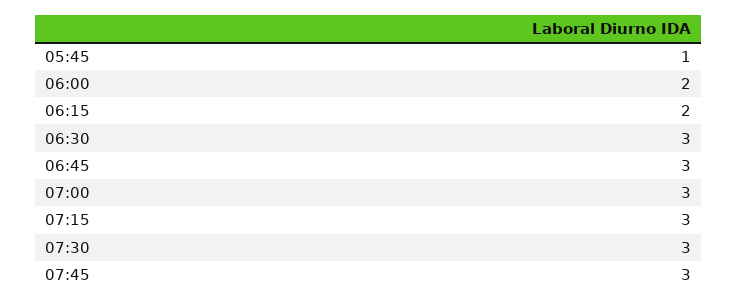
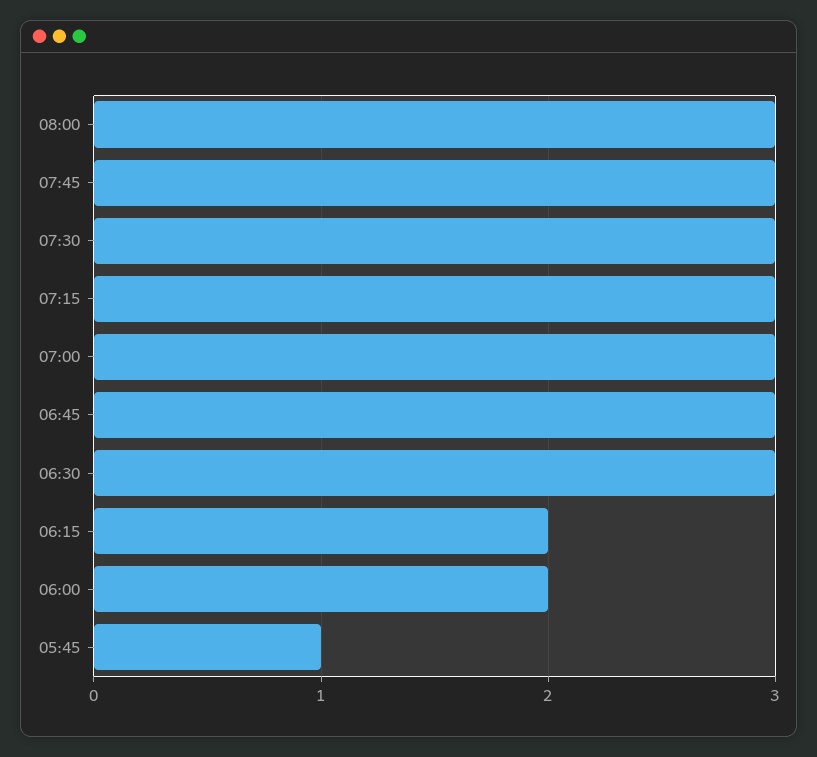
08:00: none -> 3

